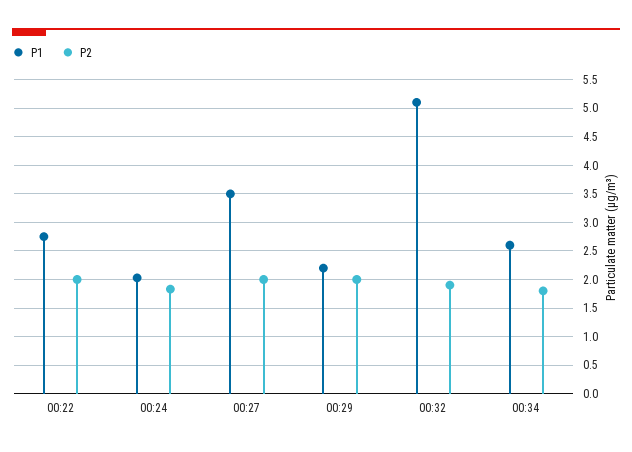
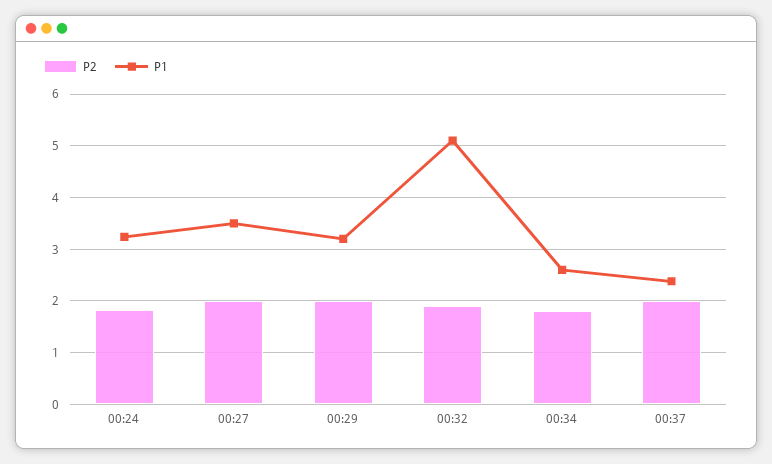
P1, 00:22: 2.75 -> none
P2, 00:22: 2 -> none
P1, 00:24: 2 -> 3.2
P1, 00:29: 2.25 -> 3.2
P2, 00:37: none -> 2
P1, 00:37: none -> 2.4

